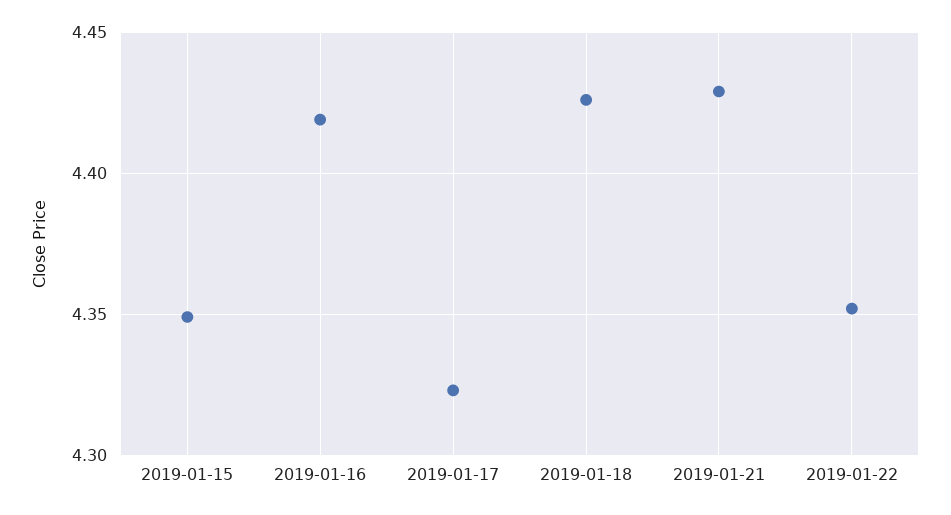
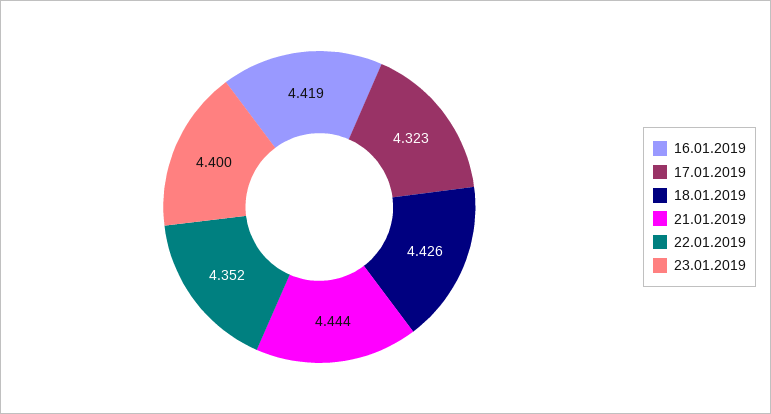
2019-01-15: 4.35 -> none
2019-01-21: 4.43 -> 4.444
23.01.2019: none -> 4.4

